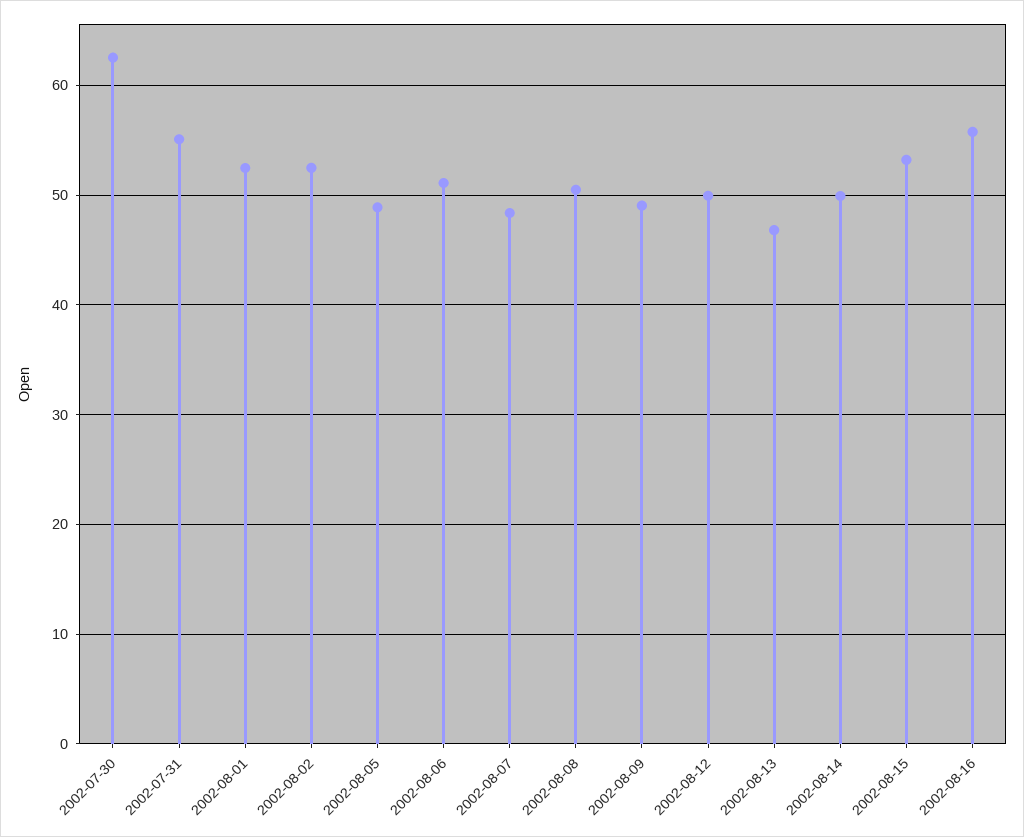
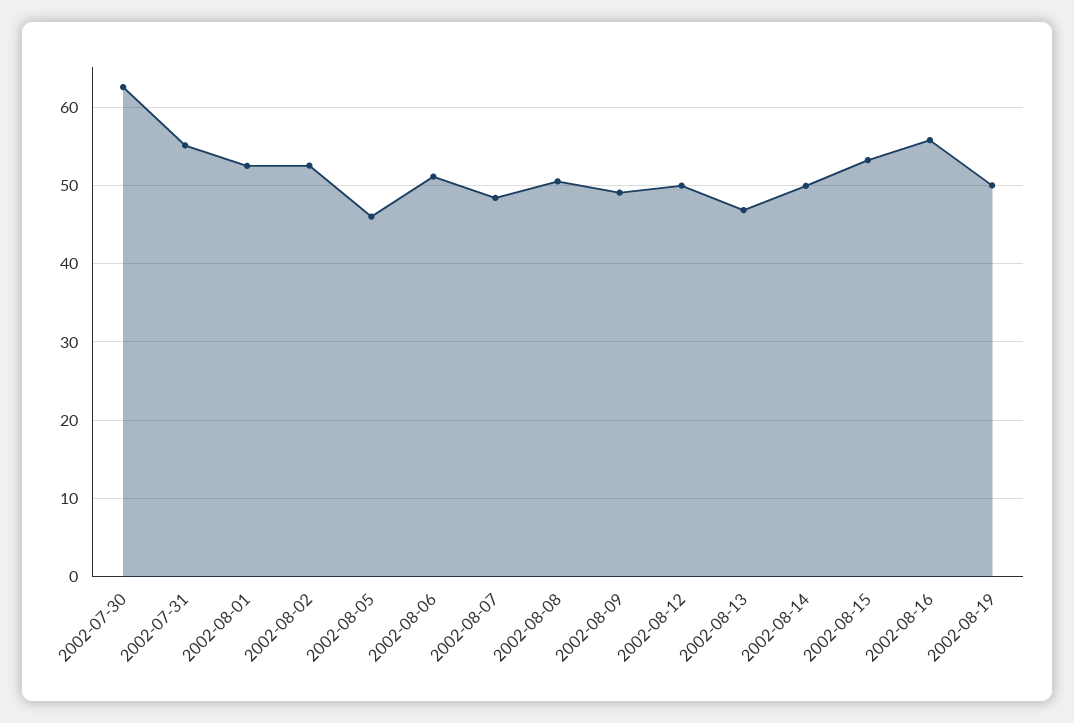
2002-08-05: 49 -> 46
2002-08-19: none -> 50

